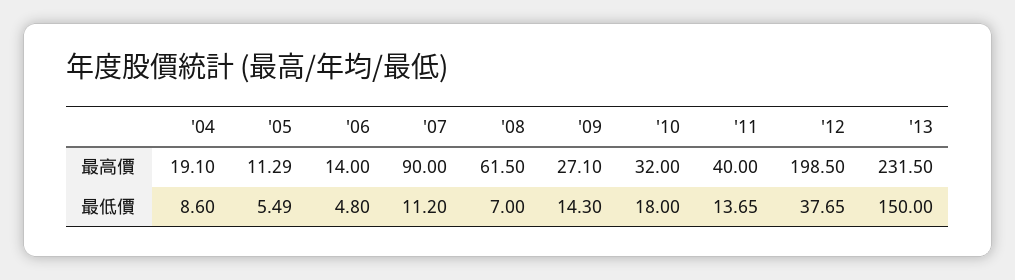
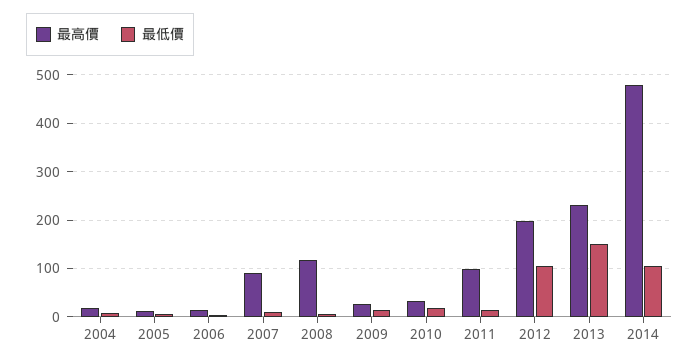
最高價, '08: 61.5 -> 120
最高價, '11: 40 -> 100
最低價, '12: 37.65 -> 100
最高價, 2014: none -> 480
最低價, 2014: none -> 100

